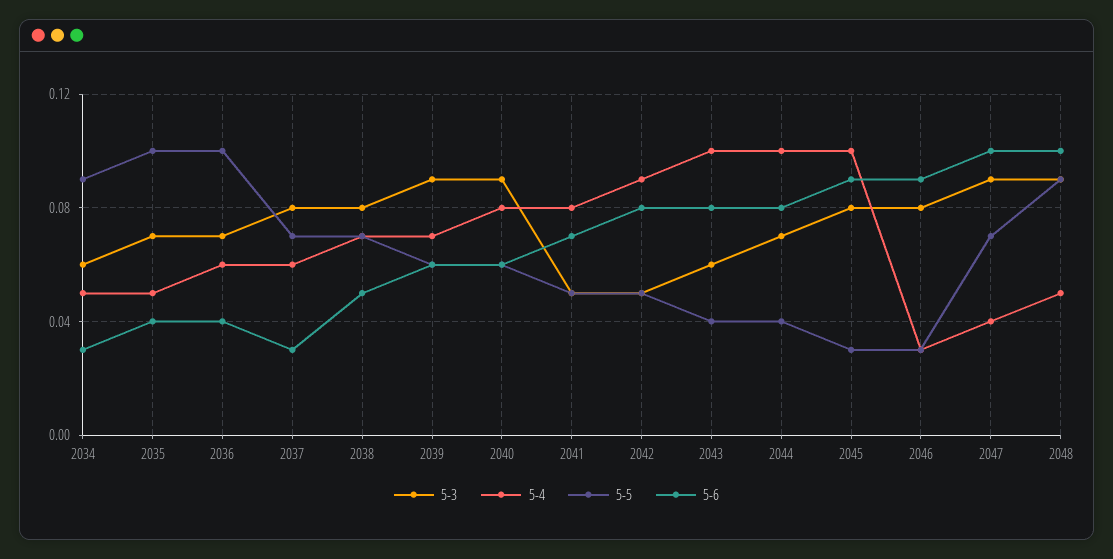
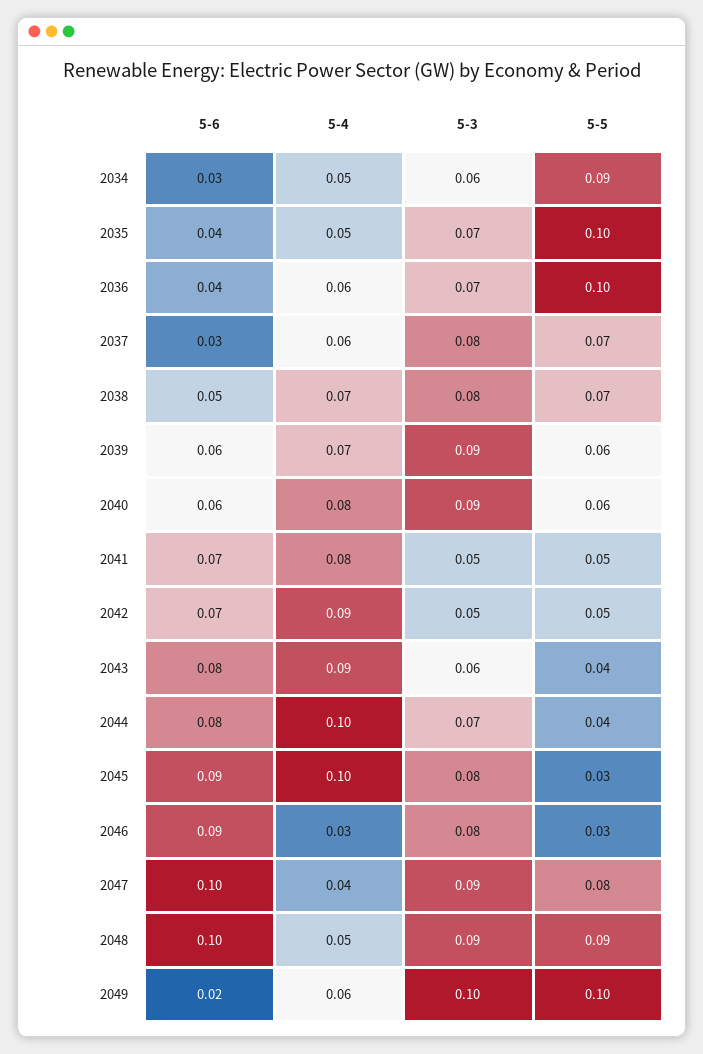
5-6, 2042: 0.08 -> 0.07
5-4, 2043: 0.1 -> 0.09
5-5, 2047: 0.07 -> 0.08
5-6, 2049: none -> 0.02
5-4, 2049: none -> 0.06
5-3, 2049: none -> 0.1
5-5, 2049: none -> 0.1

